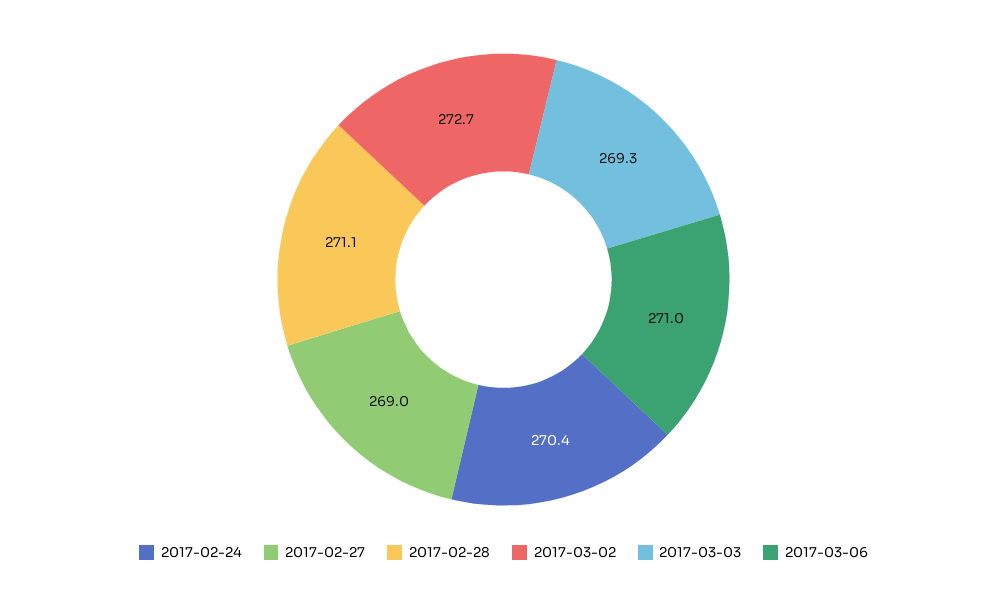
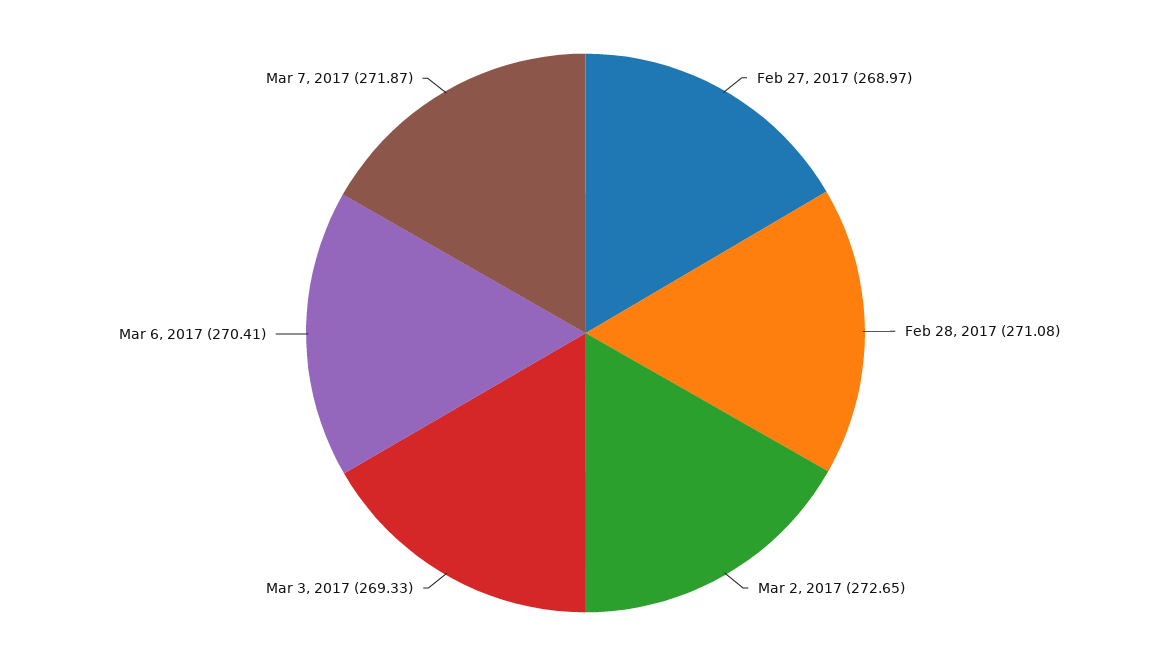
2017-02-24: 270.4 -> none
2017-03-06: 271 -> 270.41
Mar 7, 2017: none -> 271.87

